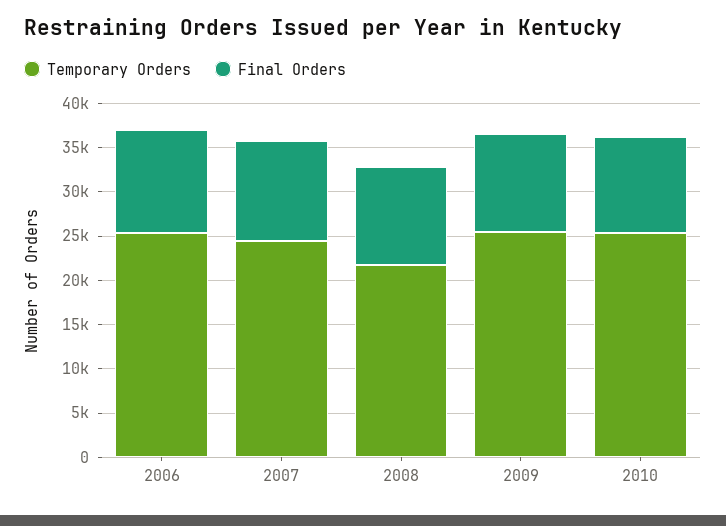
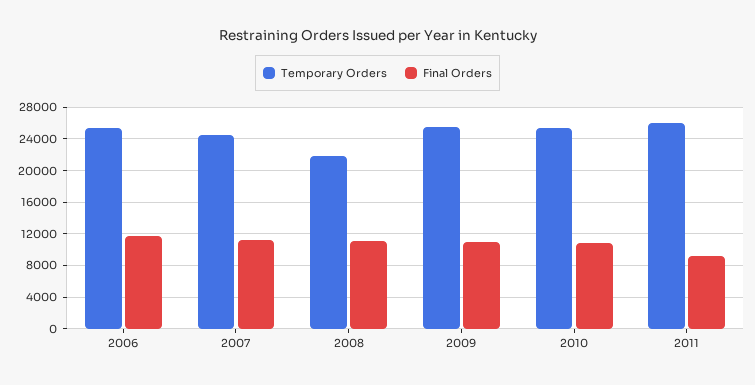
Temporary Orders, 2011: none -> 26000
Final Orders, 2011: none -> 9000

